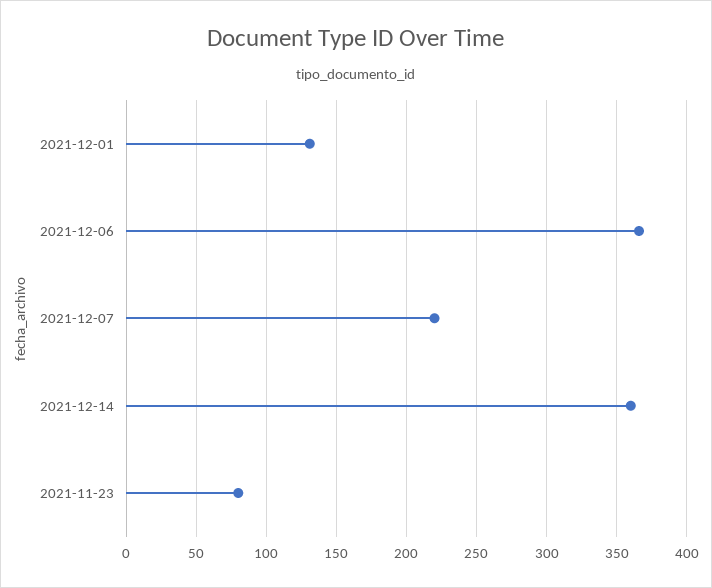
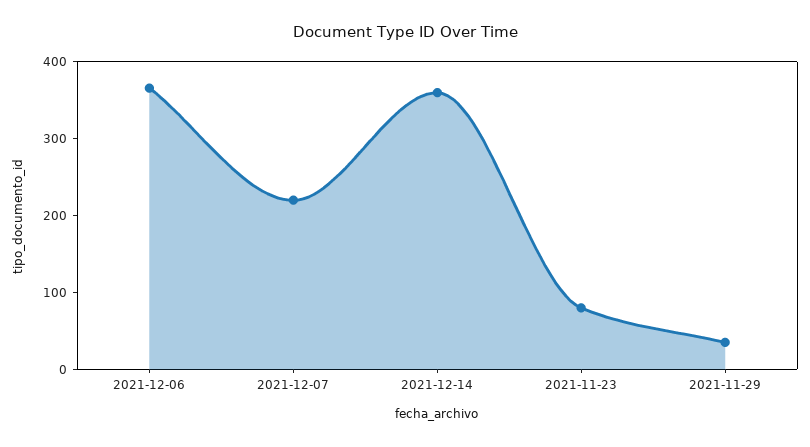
2021-12-01: 130 -> none
2021-11-29: none -> 40

